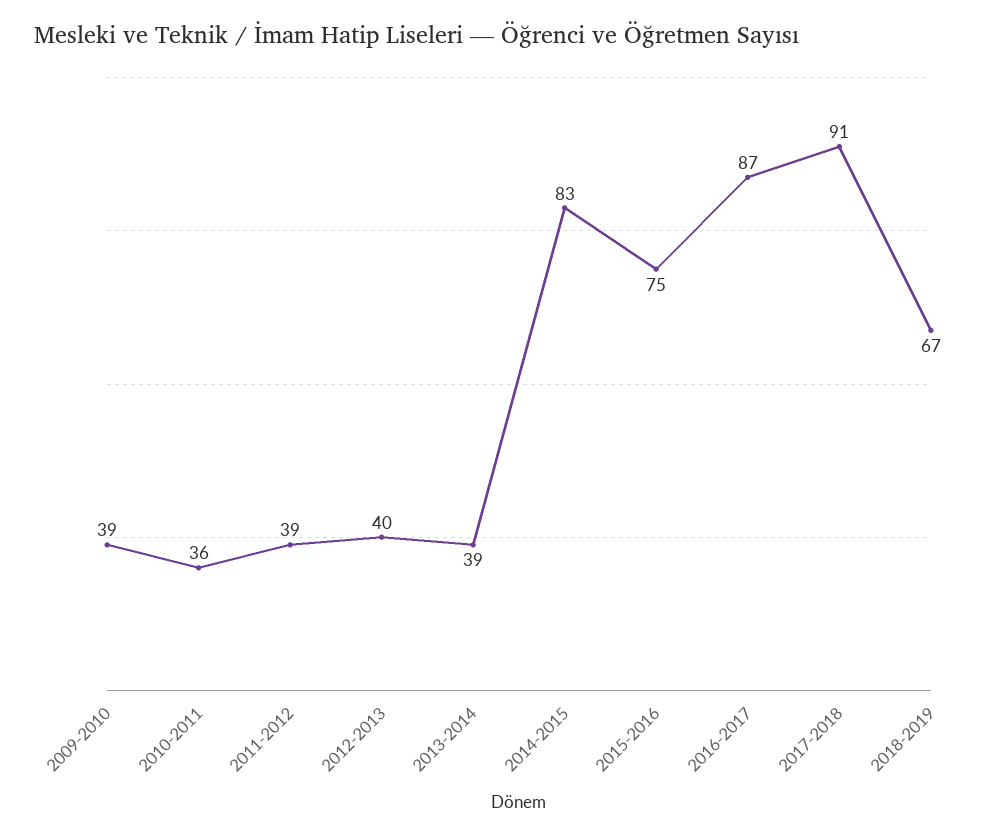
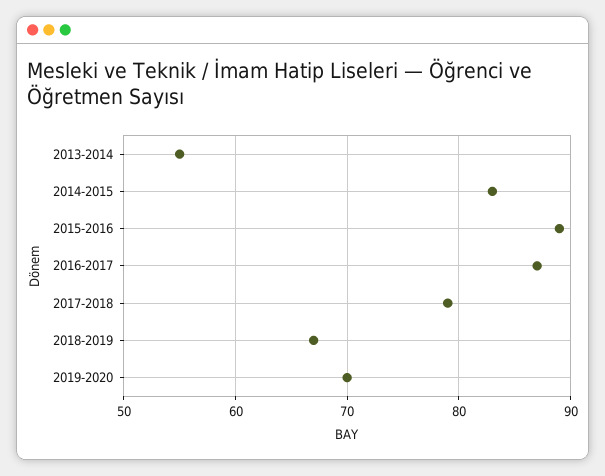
2009-2010: 39 -> none
2010-2011: 36 -> none
2011-2012: 39 -> none
2012-2013: 40 -> none
2013-2014: 39 -> 55
2015-2016: 75 -> 89
2017-2018: 91 -> 79
2019-2020: none -> 70

